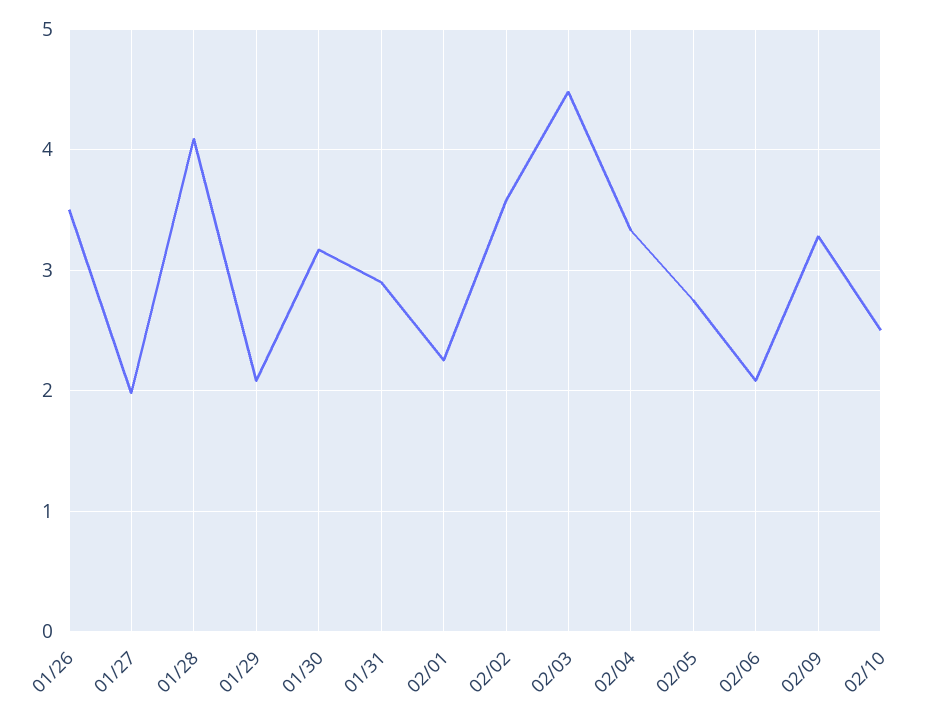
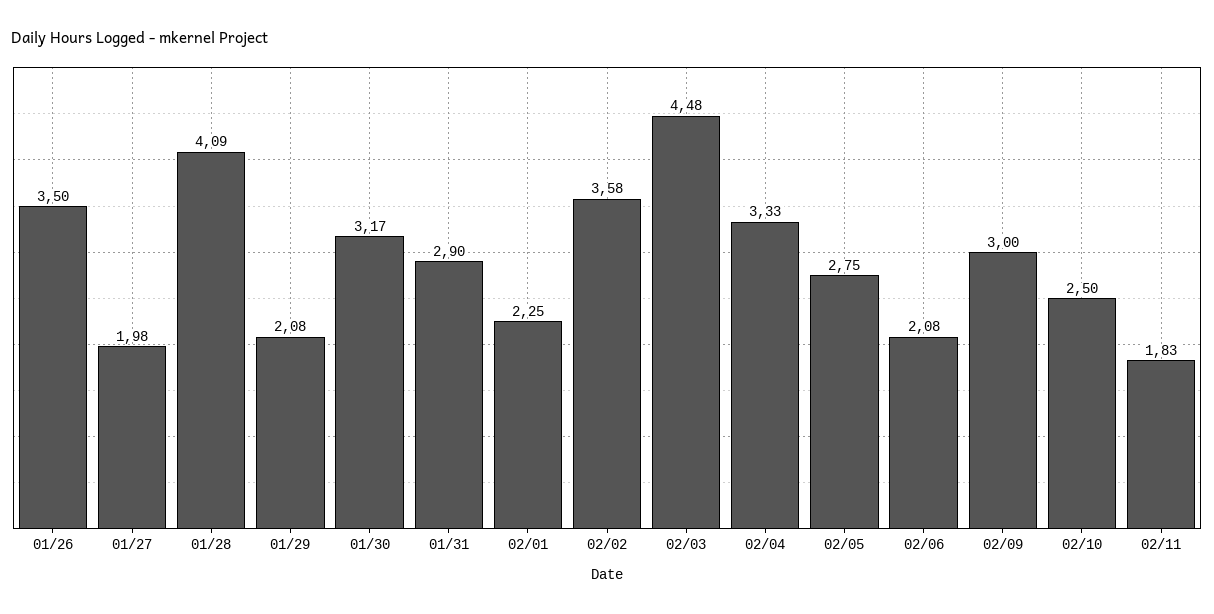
02/09: 3.3 -> 3
02/11: none -> 1.83

